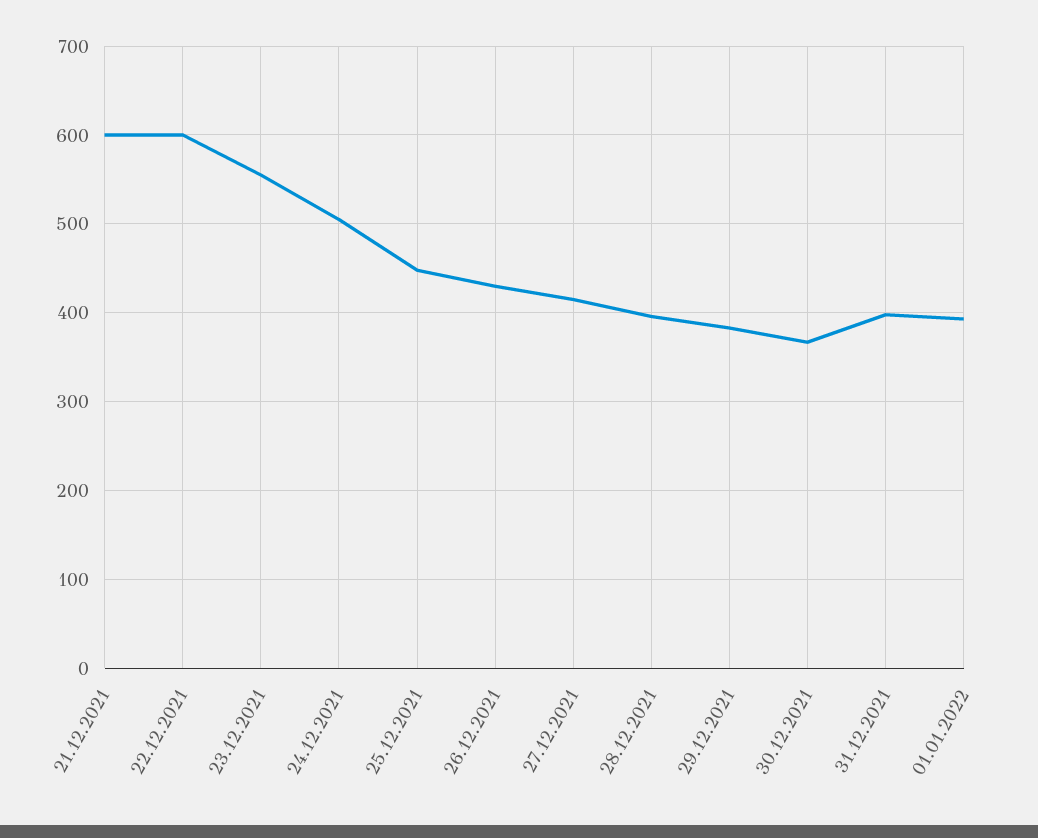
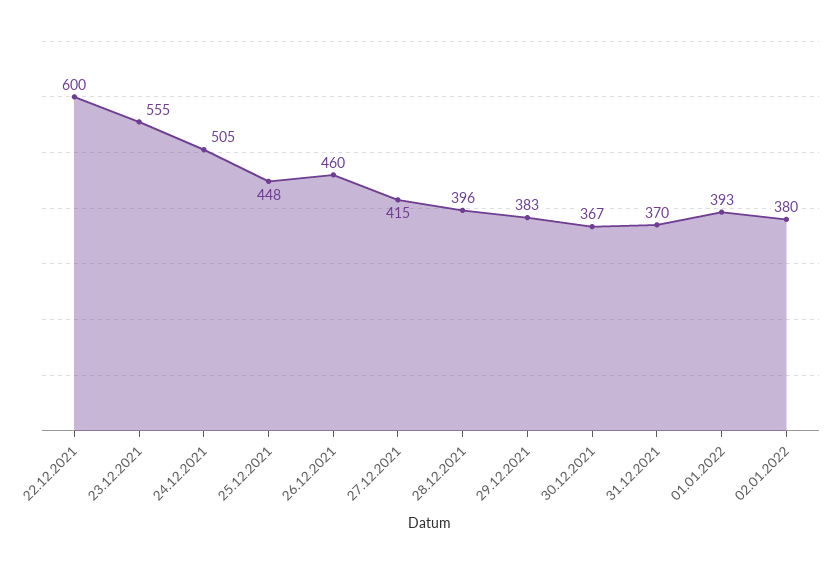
21.12.2021: 600 -> none
26.12.2021: 430 -> 460
31.12.2021: 400 -> 370
02.01.2022: none -> 380

